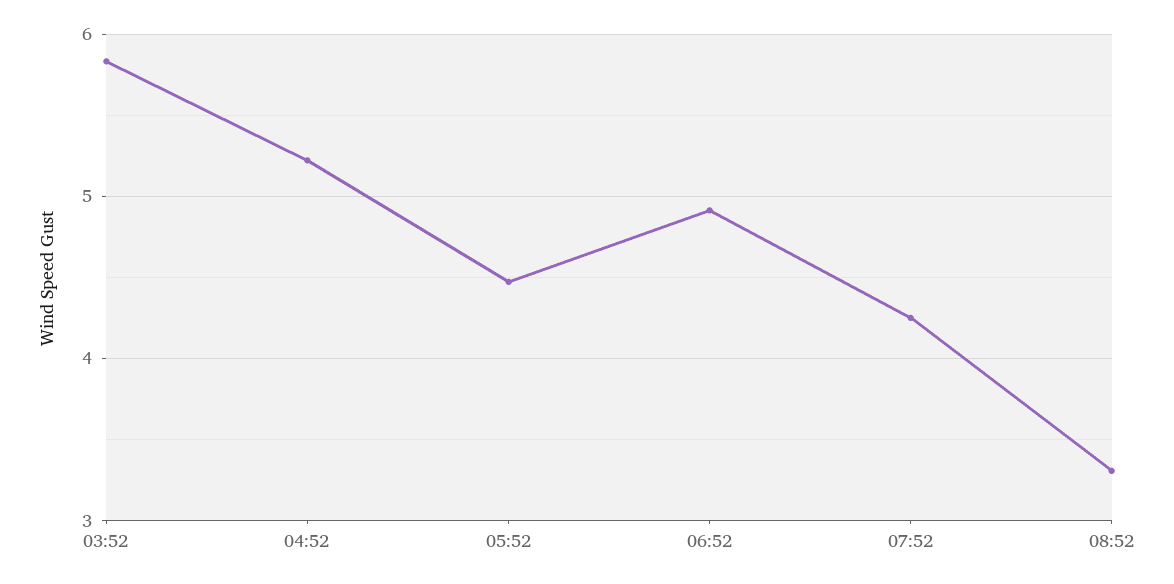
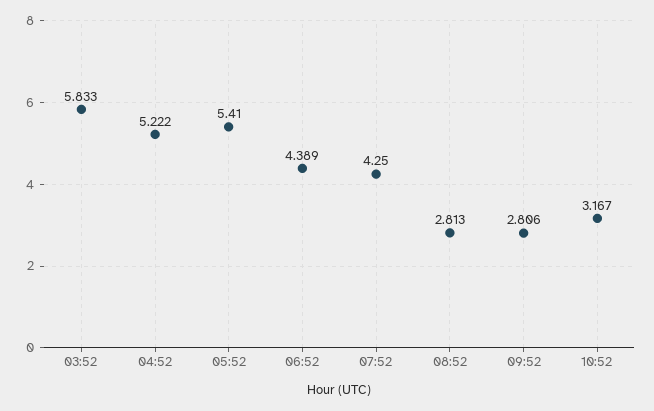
05:52: 4.5 -> 5.41
06:52: 4.9 -> 4.389
08:52: 3.3 -> 2.813
09:52: none -> 2.806
10:52: none -> 3.167

